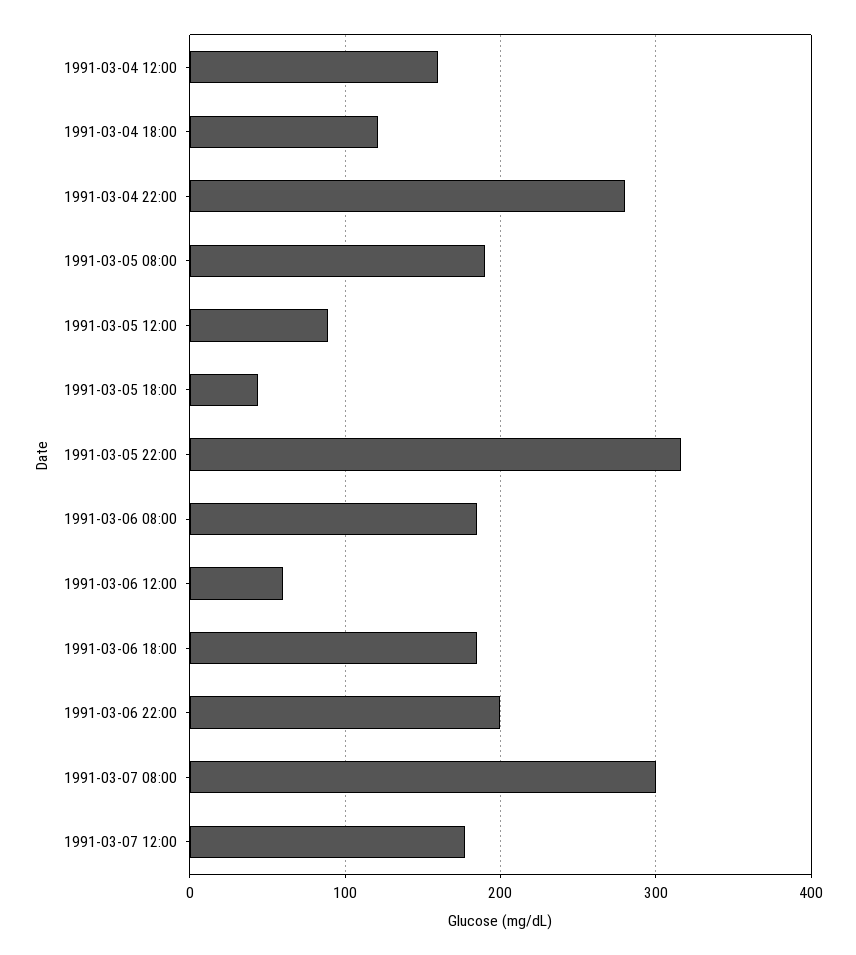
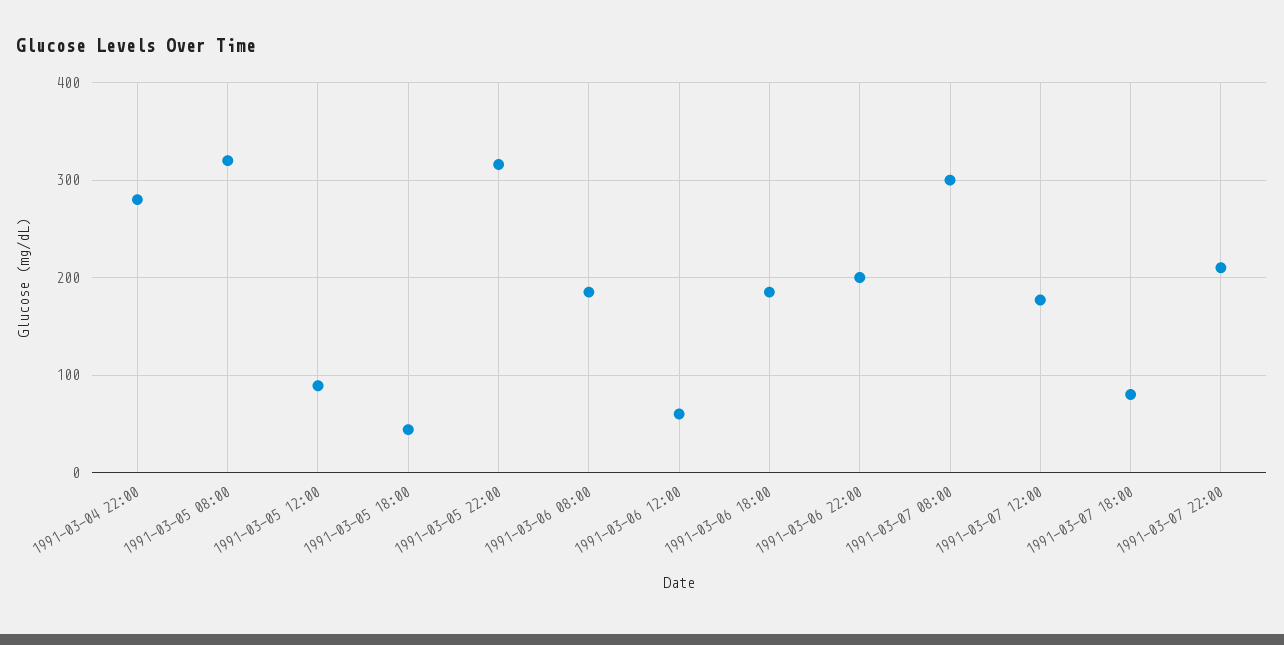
1991-03-04 12:00: 160 -> none
1991-03-04 18:00: 120 -> none
1991-03-05 08:00: 190 -> 320
1991-03-07 18:00: none -> 80
1991-03-07 22:00: none -> 210

